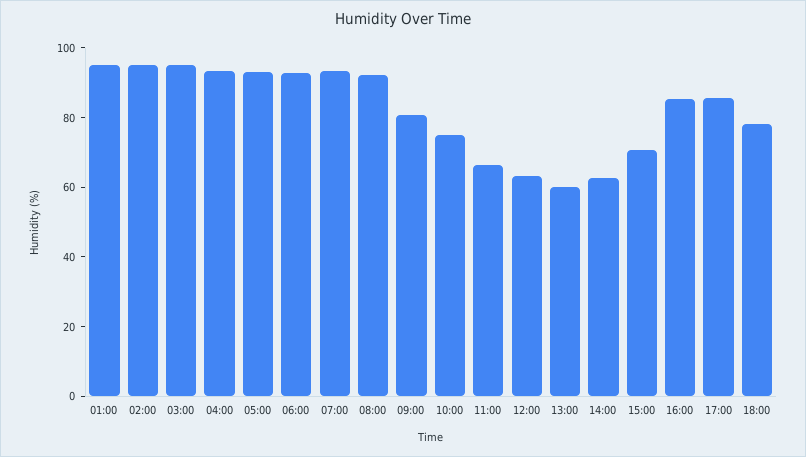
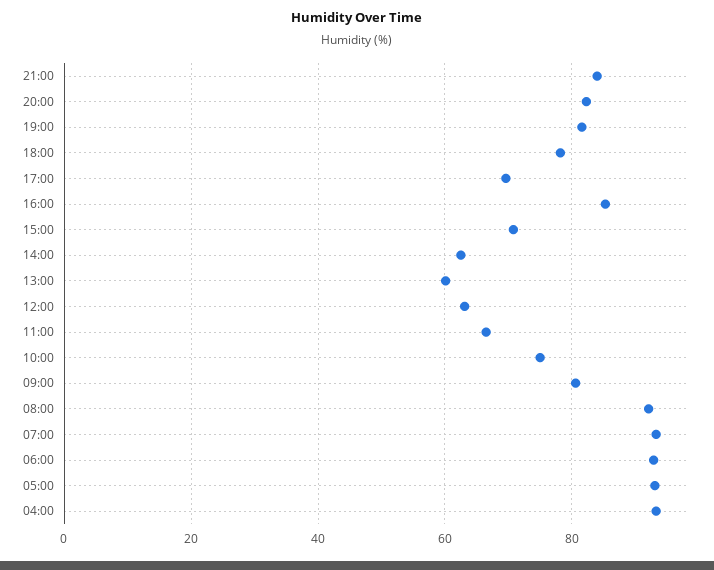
01:00: 95 -> none
02:00: 95 -> none
03:00: 95 -> none
17:00: 85 -> 70
21:00: none -> 84
20:00: none -> 82
19:00: none -> 82

